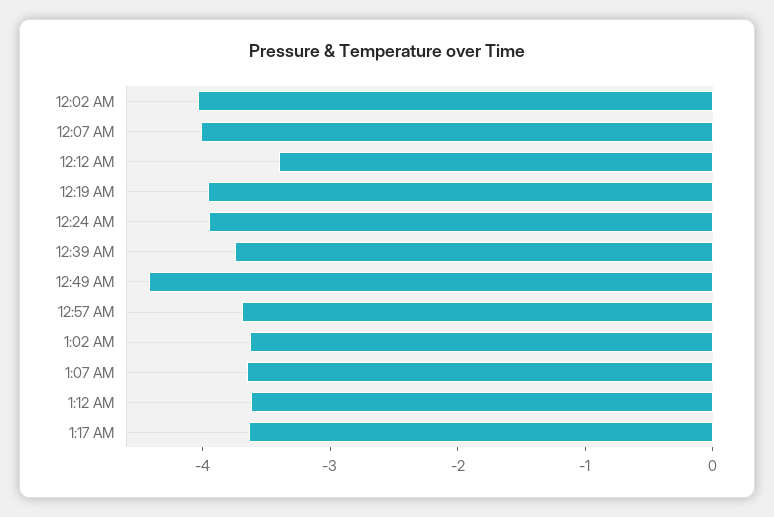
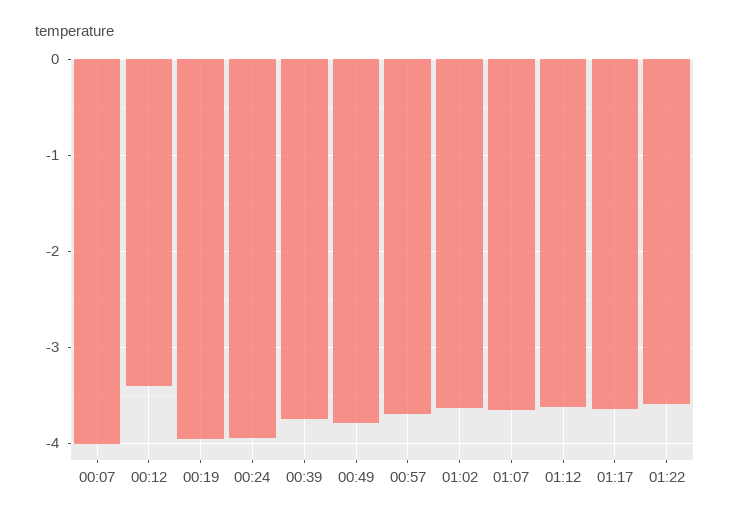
12:02 AM: -4 -> none
12:49 AM: -4.4 -> -3.8
01:22: none -> -3.6

